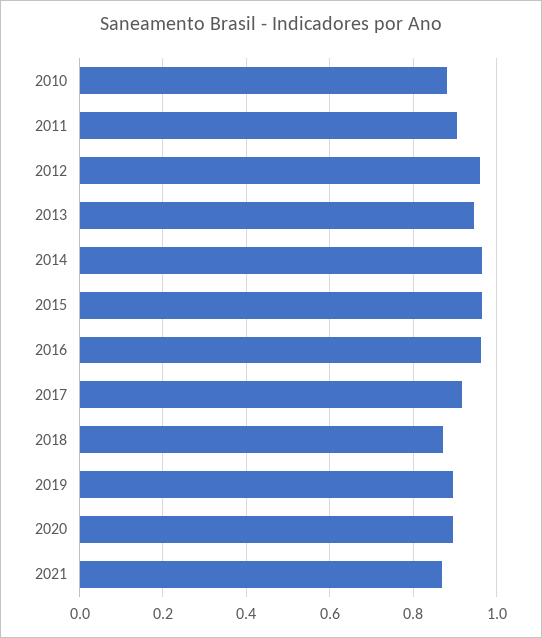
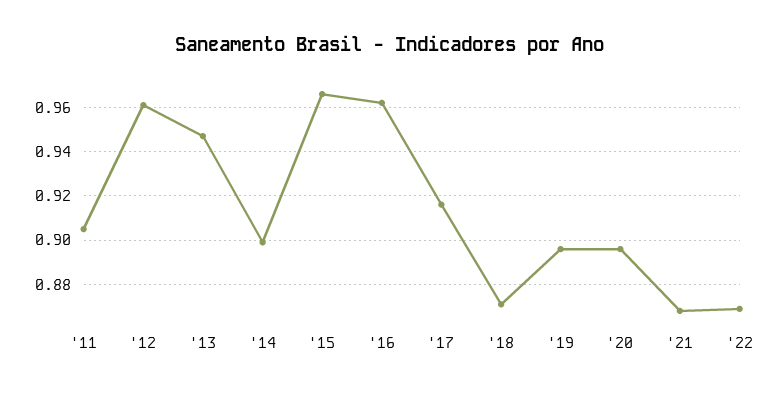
2010: 0.88 -> none
2014: 0.96 -> 0.9
'22: none -> 0.87

